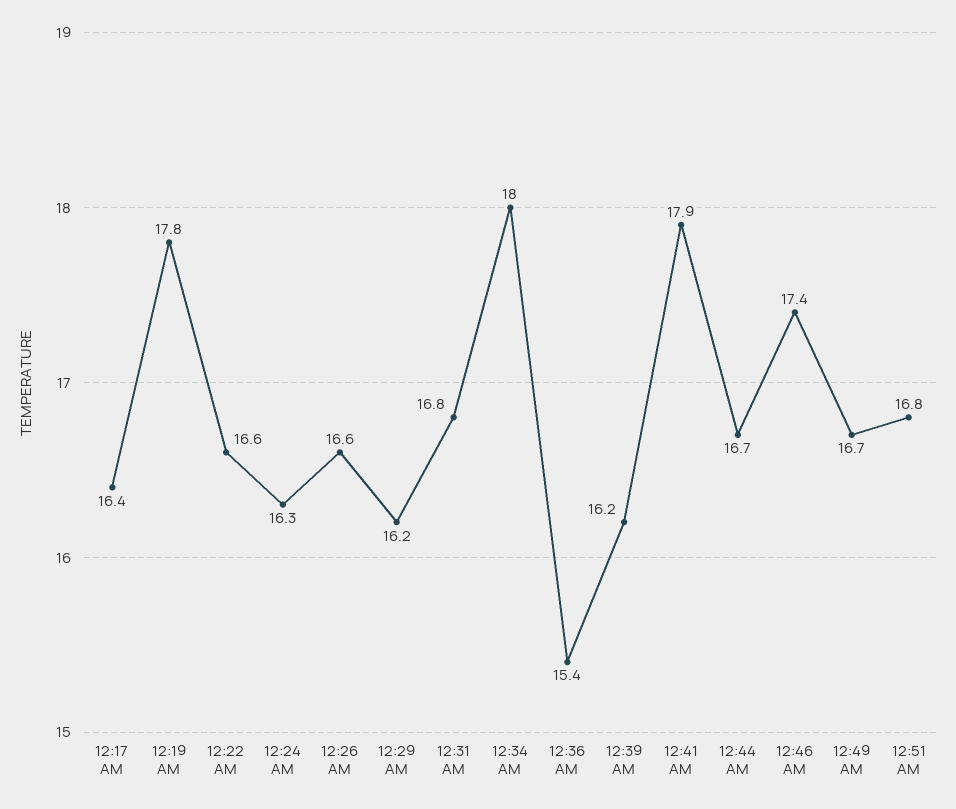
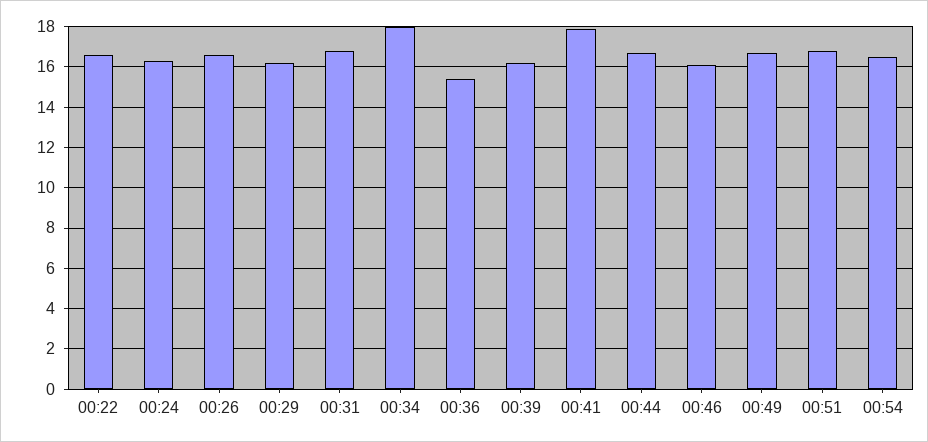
12:17 AM: 16.4 -> none
12:19 AM: 17.8 -> none
12:46 AM: 17.4 -> 16
00:54: none -> 16.5

